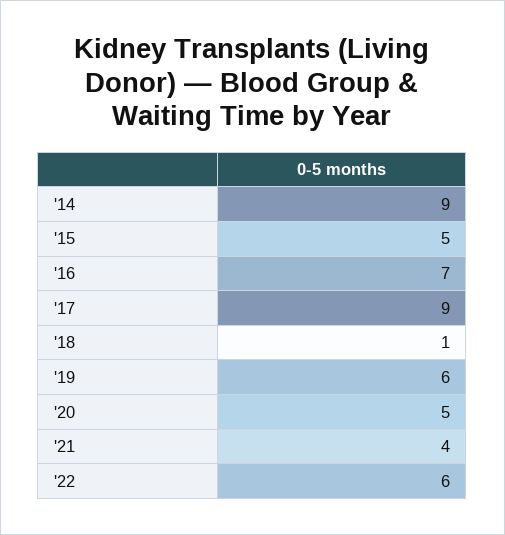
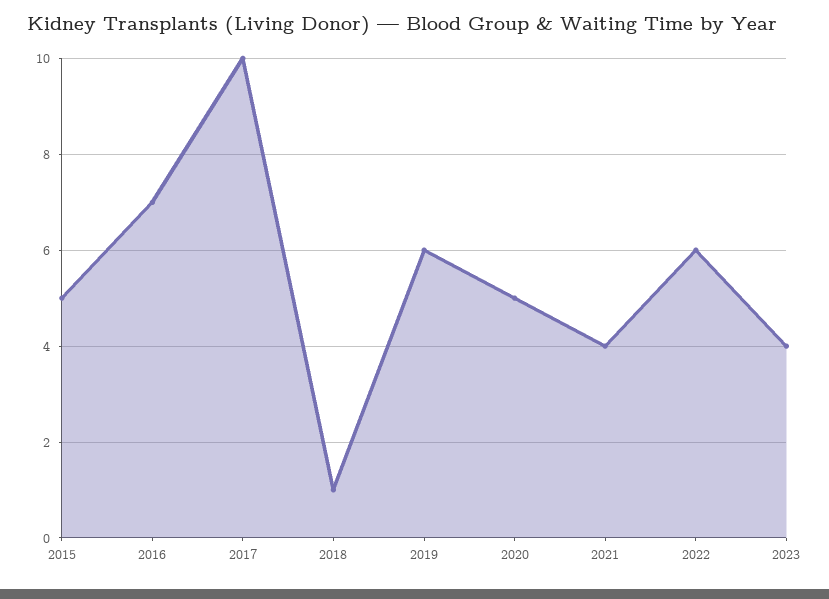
'14: 9 -> none
'17: 9 -> 10
2023: none -> 4

